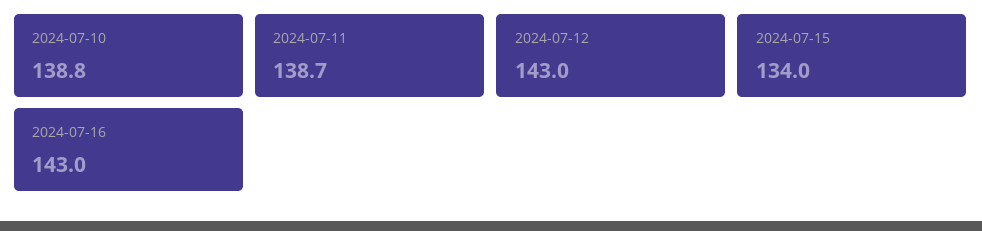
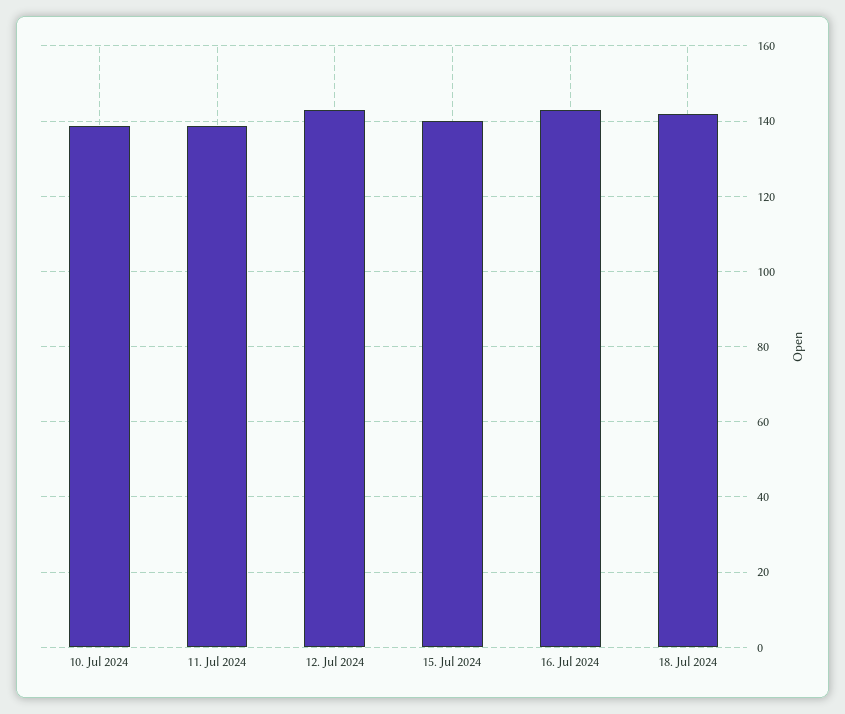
2024-07-15: 134 -> 140
18. Jul 2024: none -> 142

